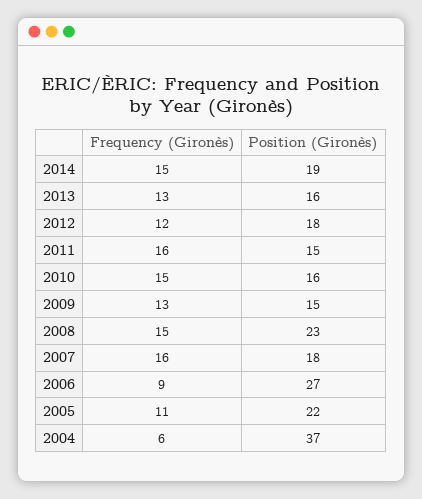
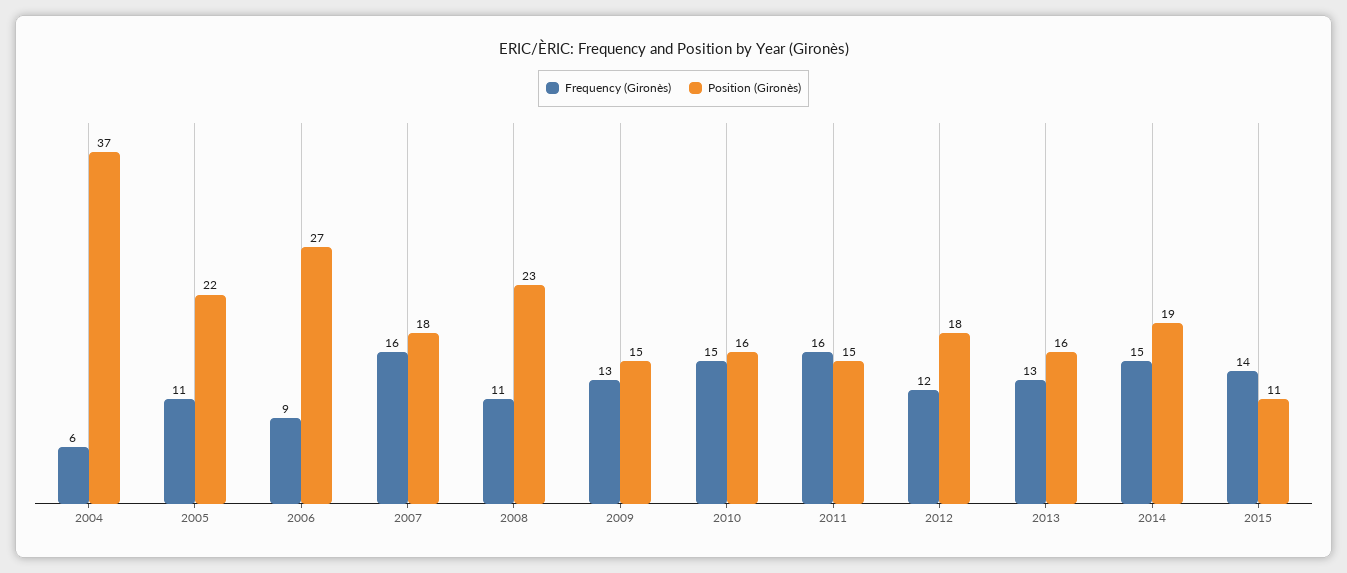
Frequency (Gironès), 2008: 15 -> 11
Frequency (Gironès), 2015: none -> 14
Position (Gironès), 2015: none -> 11

